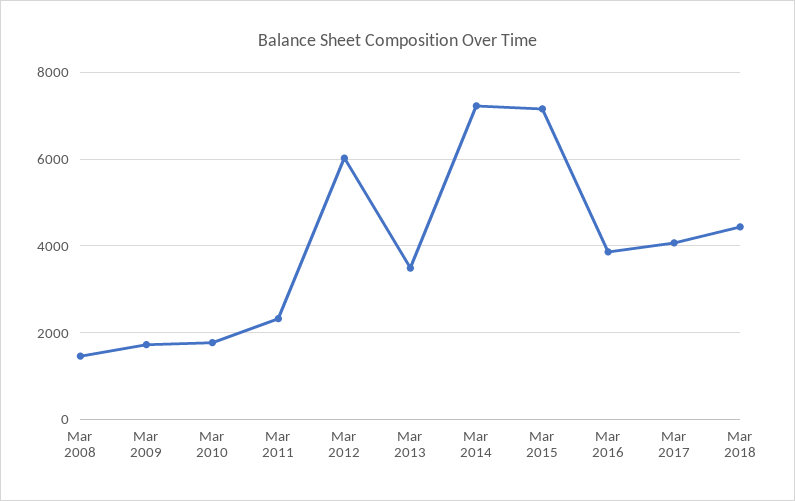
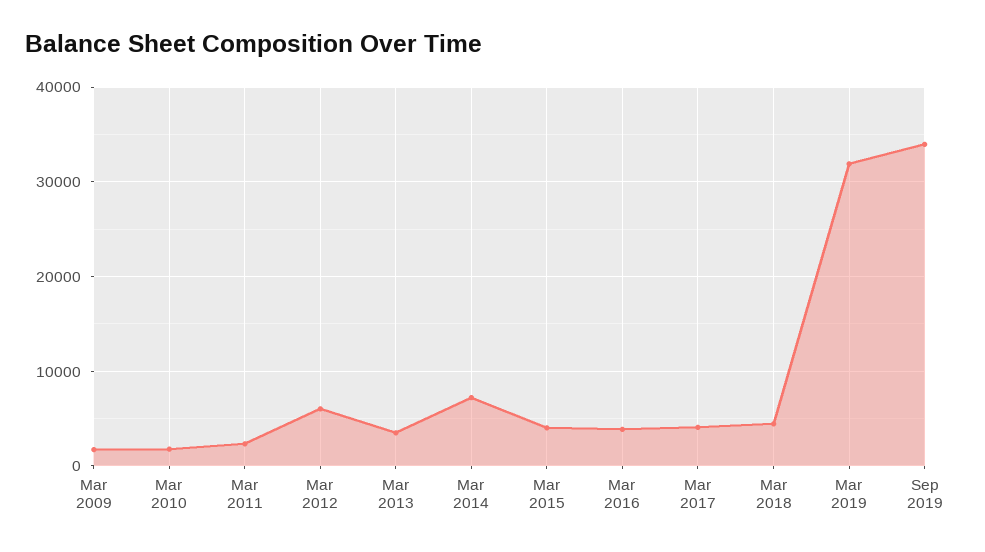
Mar 2008: 1400 -> none
Mar 2015: 7200 -> 4000
Mar 2019: none -> 32000
Sep 2019: none -> 34000

